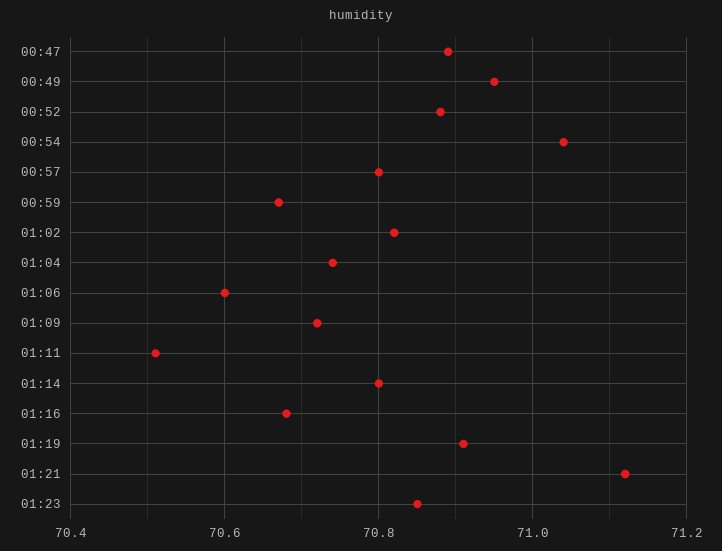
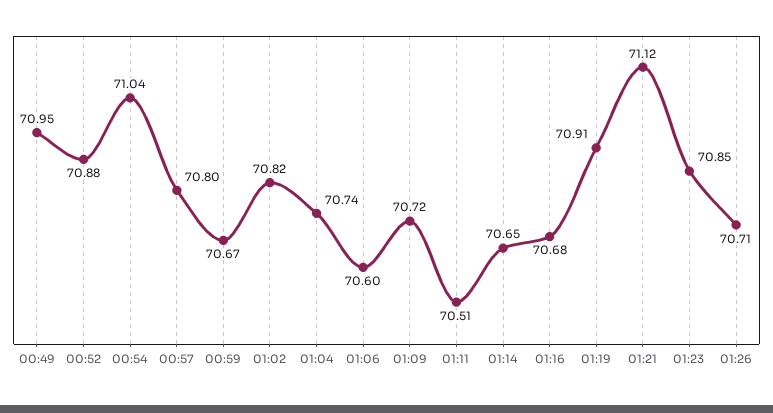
00:47: 70.9 -> none
01:14: 70.8 -> 70.65
01:26: none -> 70.71

